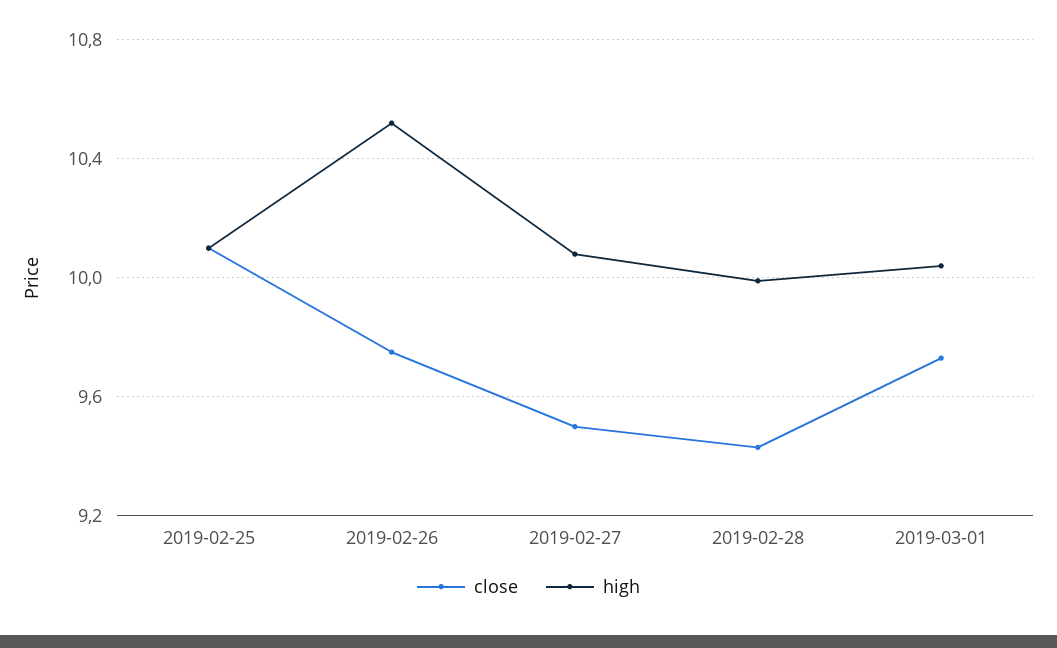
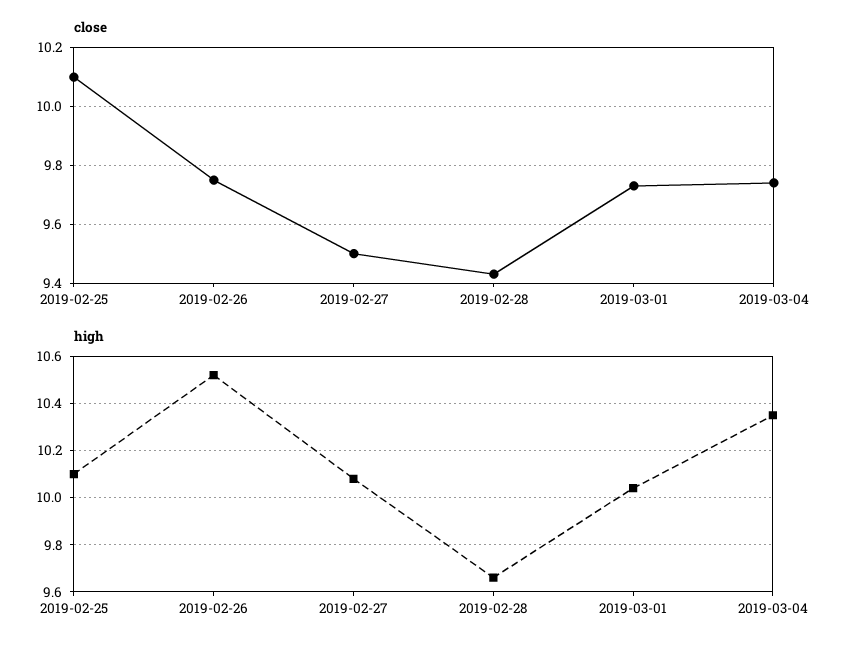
high, 2019-02-28: 10 -> 9.65
close, 2019-03-04: none -> 9.75
high, 2019-03-04: none -> 10.35

